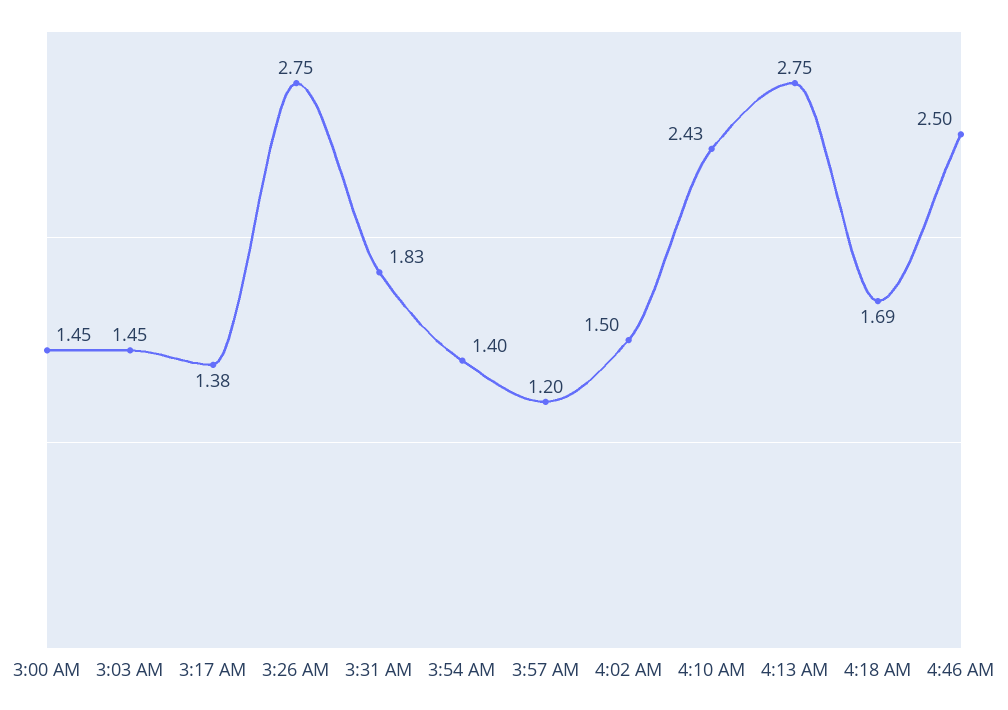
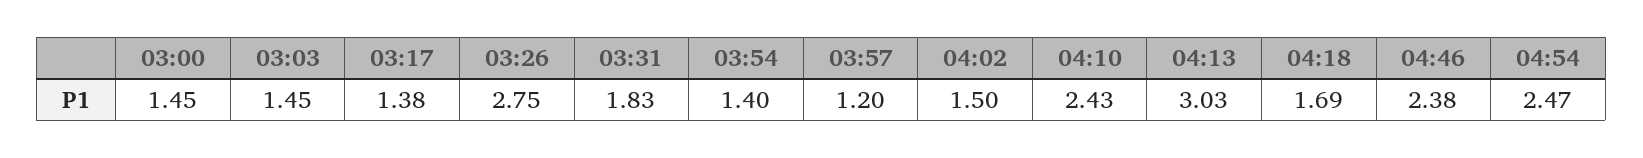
4:13 AM: 2.75 -> 3.03
4:46 AM: 2.5 -> 2.38
04:54: none -> 2.47

